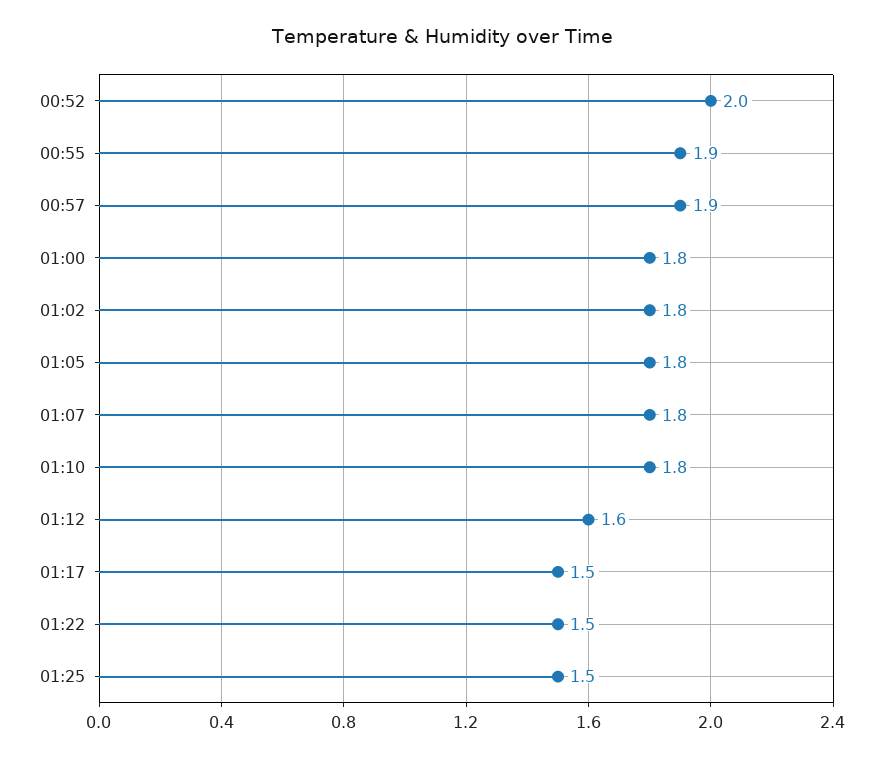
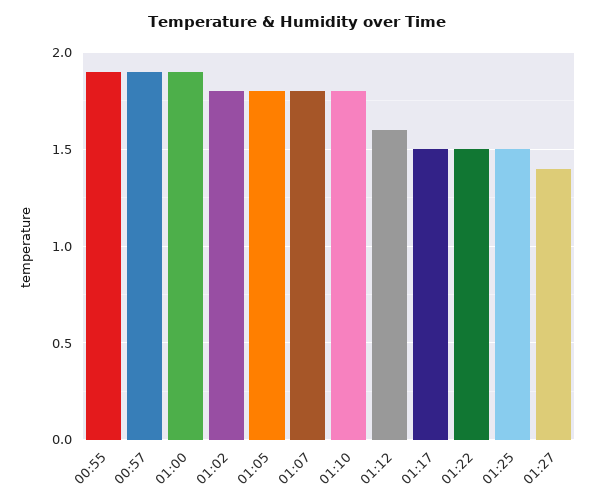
00:52: 2 -> none
01:00: 1.8 -> 1.9
01:27: none -> 1.4

